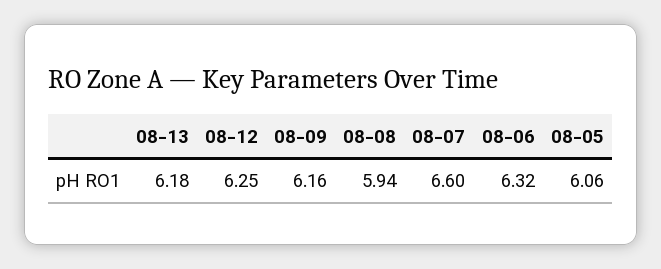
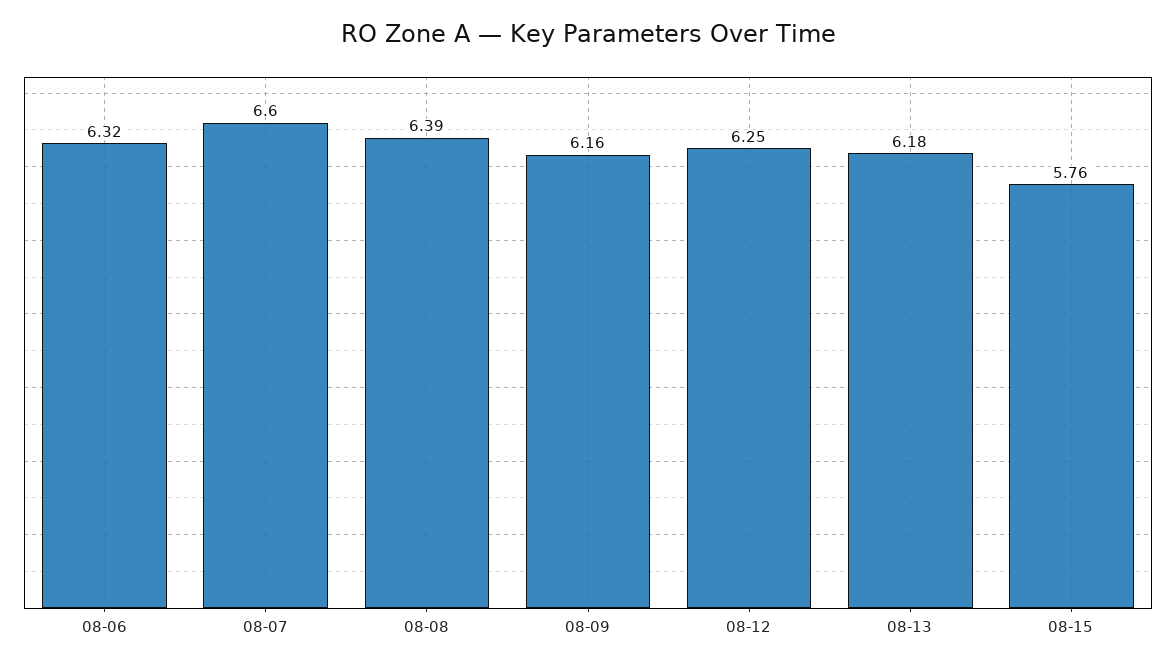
08-08: 5.94 -> 6.39
08-05: 6.06 -> none
08-15: none -> 5.76

